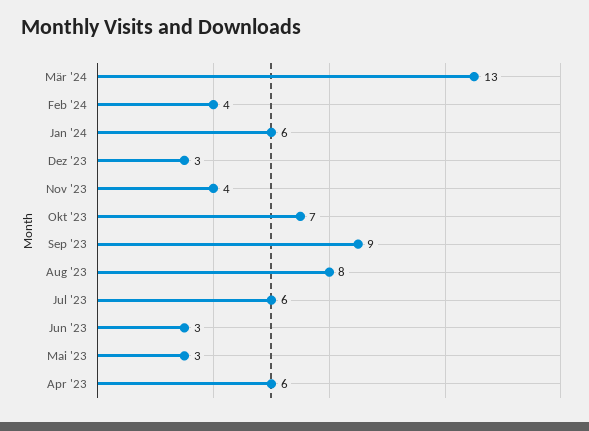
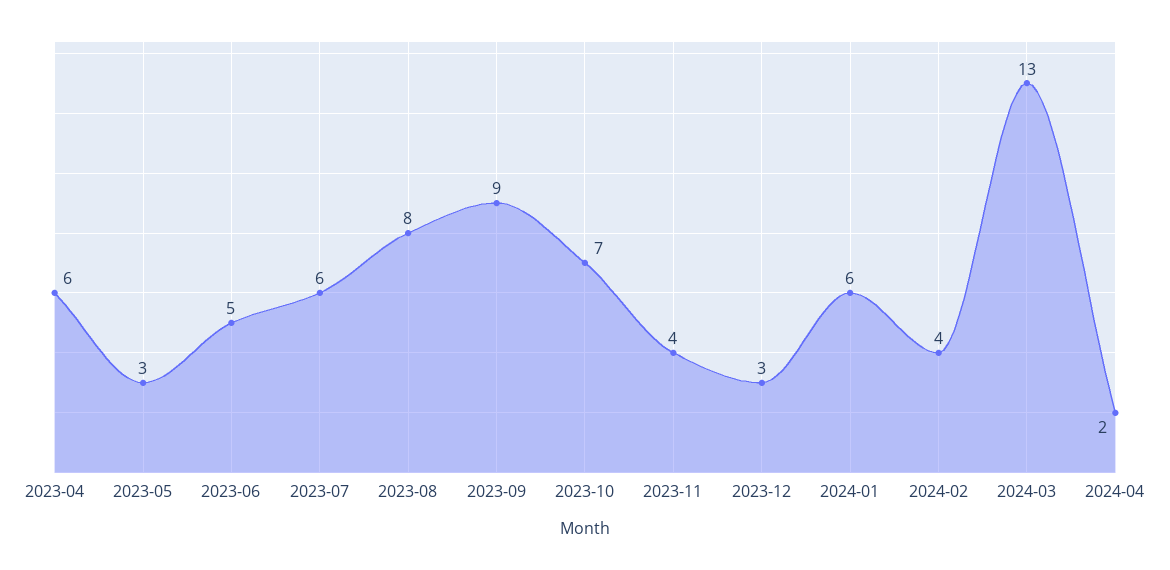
Jun '23: 3 -> 5
2024-04: none -> 2

